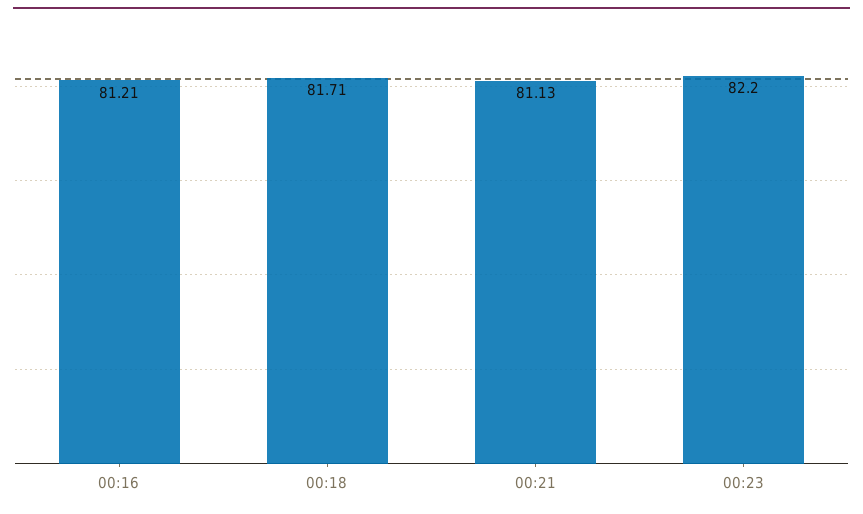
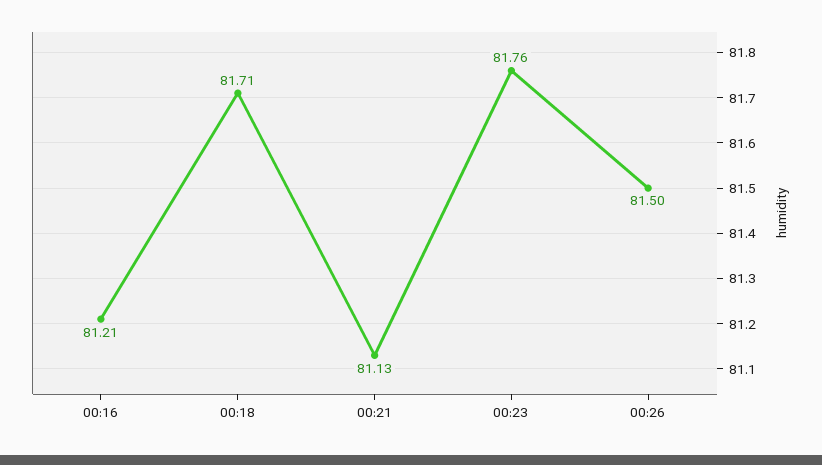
00:23: 82.2 -> 81.76
00:26: none -> 81.5

